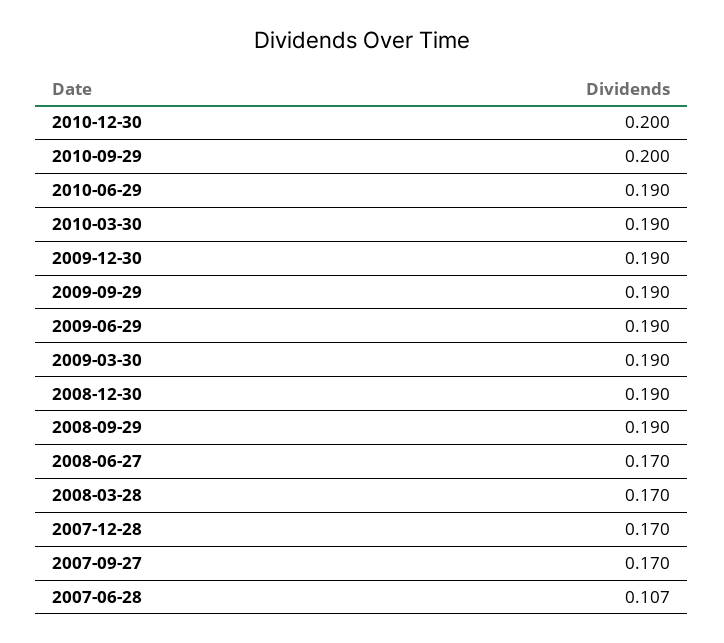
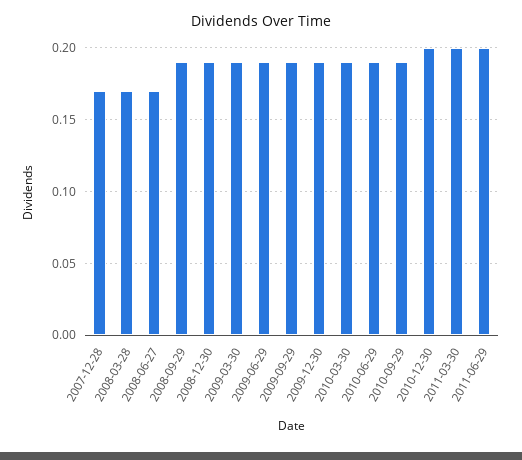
2010-09-29: 0.2 -> 0.19
2007-09-27: 0.17 -> none
2007-06-28: 0.107 -> none
2011-03-30: none -> 0.2
2011-06-29: none -> 0.2

